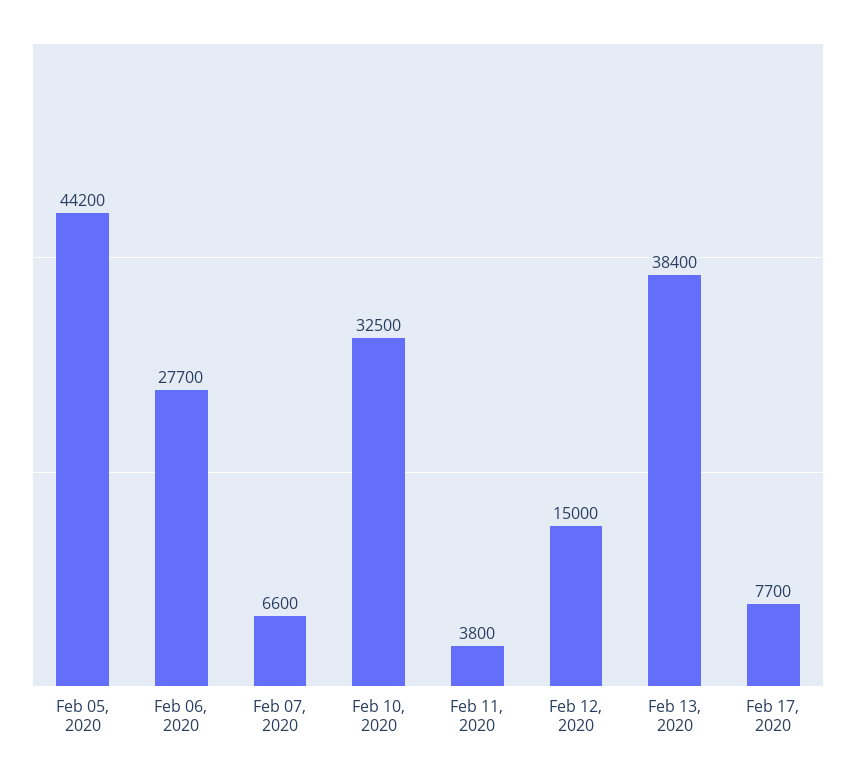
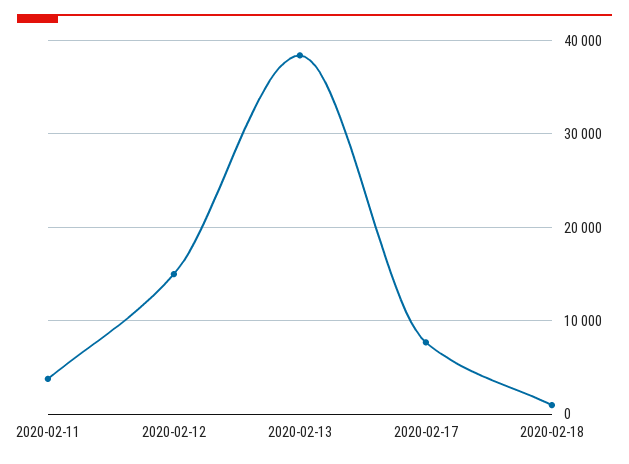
Feb 05, 2020: 44200 -> none
Feb 06, 2020: 27700 -> none
Feb 07, 2020: 6600 -> none
Feb 10, 2020: 32500 -> none
2020-02-18: none -> 1000

